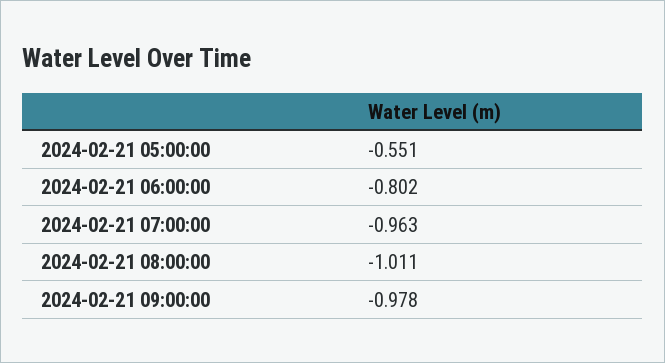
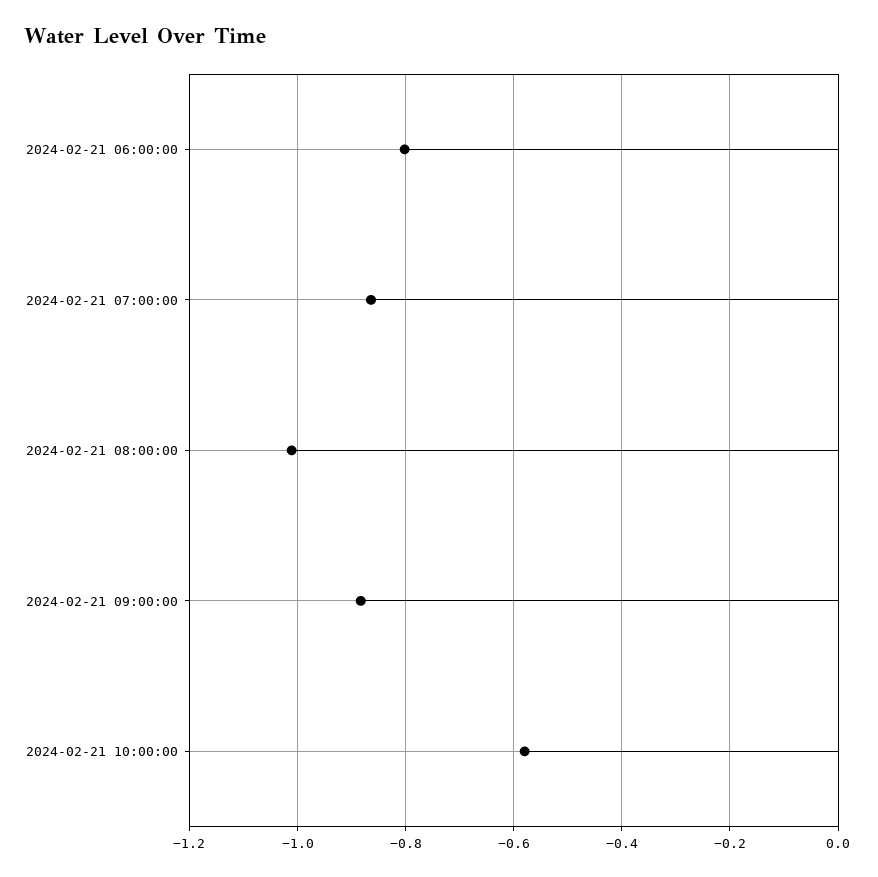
2024-02-21 05:00:00: -0.551 -> none
2024-02-21 07:00:00: -0.963 -> -0.86
2024-02-21 09:00:00: -0.978 -> -0.88
2024-02-21 10:00:00: none -> -0.58

